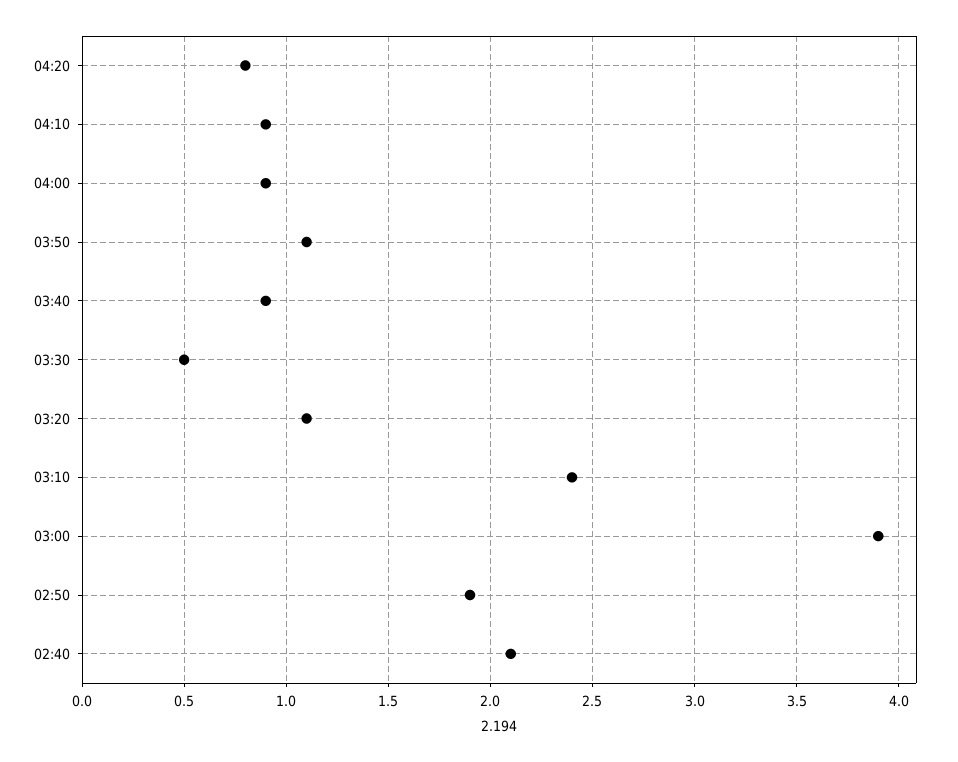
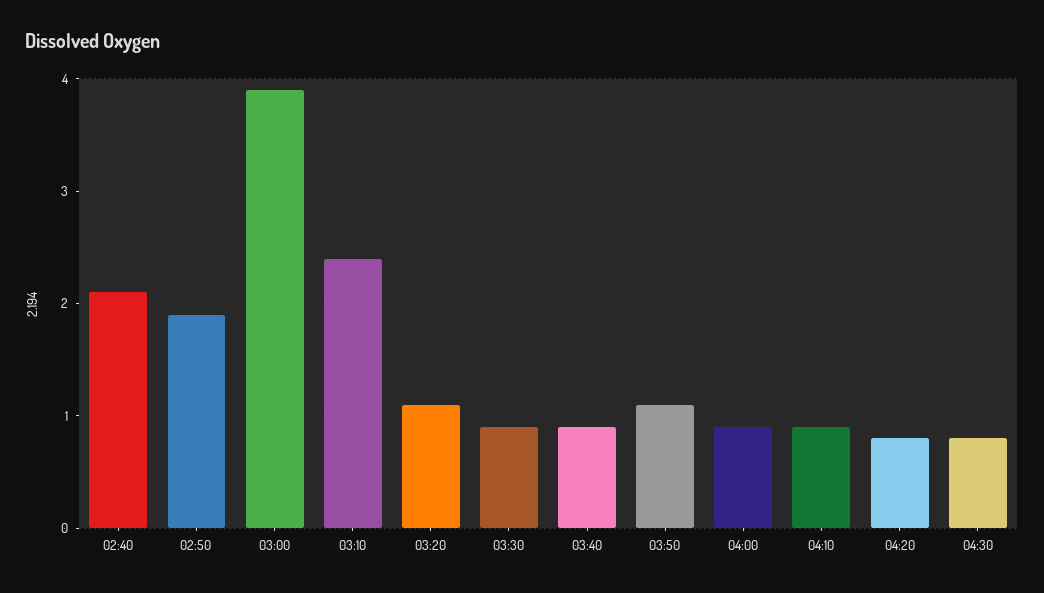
03:30: 0.5 -> 0.9
04:30: none -> 0.8

